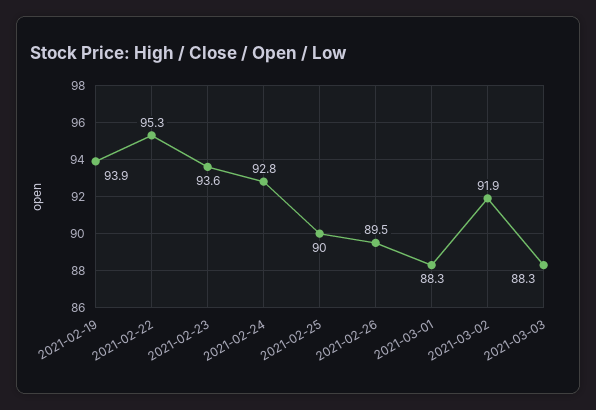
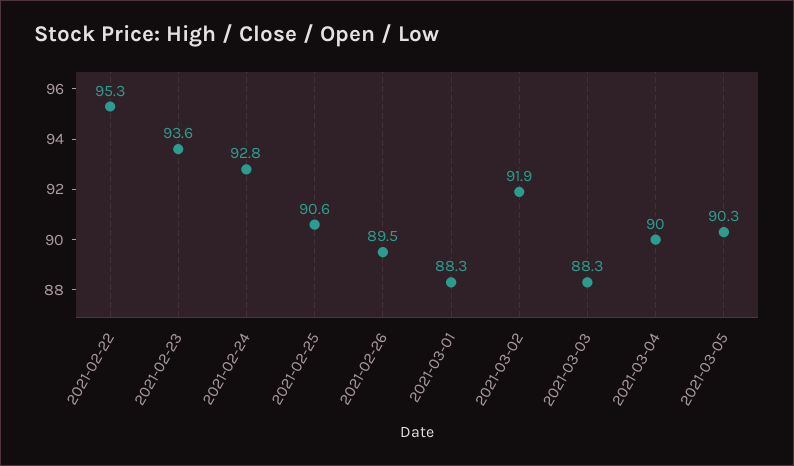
2021-02-19: 93.9 -> none
2021-02-25: 90 -> 90.6
2021-03-04: none -> 90
2021-03-05: none -> 90.3

